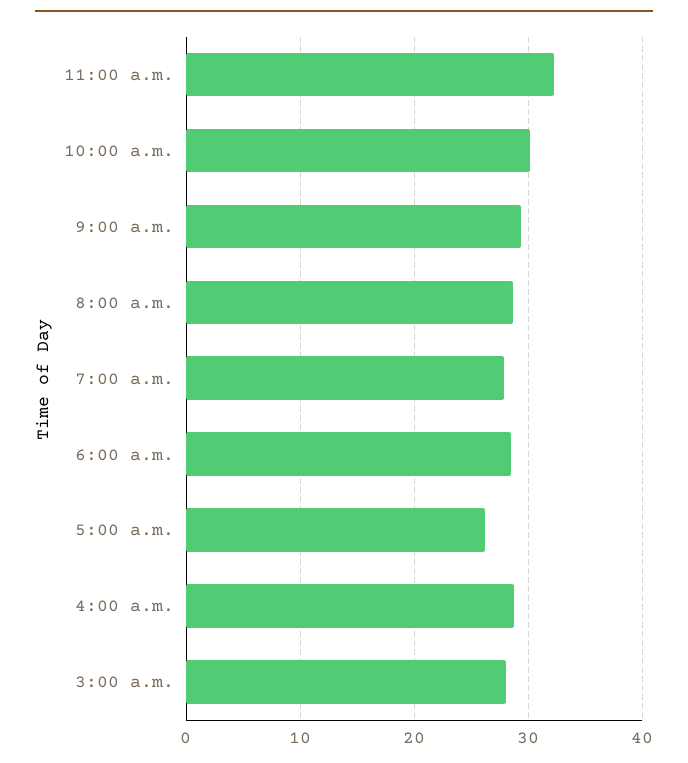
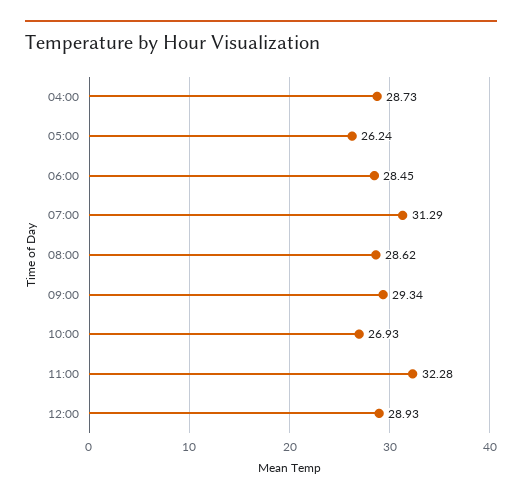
10:00 a.m.: 30 -> 26.93
7:00 a.m.: 28 -> 31.29
3:00 a.m.: 28 -> none
12:00: none -> 28.93

